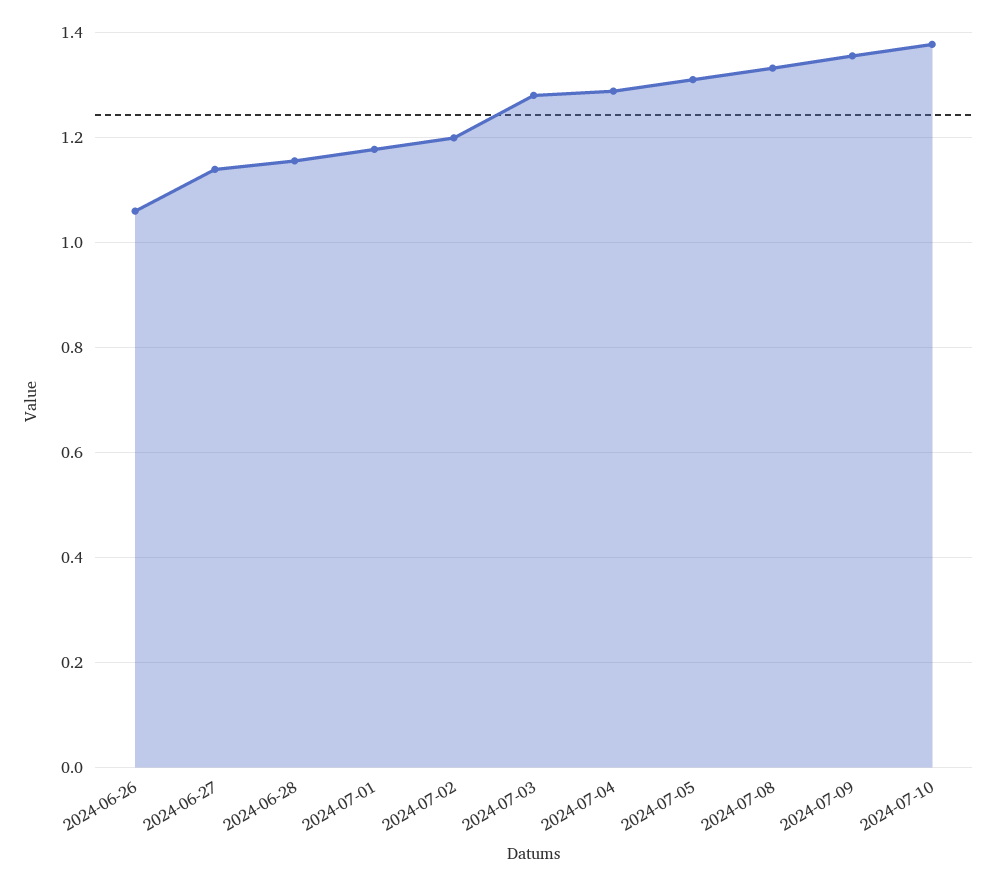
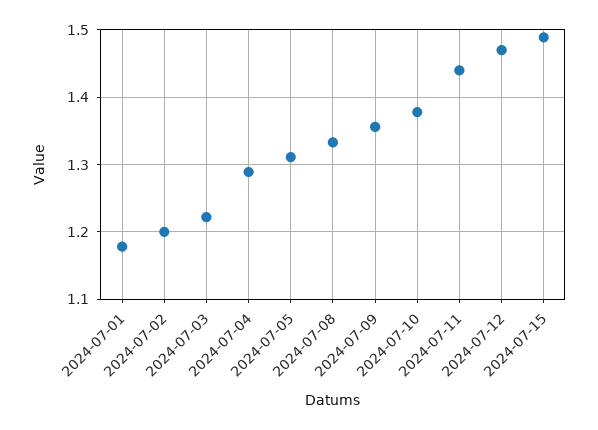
2024-06-26: 1.06 -> none
2024-06-27: 1.14 -> none
2024-06-28: 1.16 -> none
2024-07-03: 1.28 -> 1.22
2024-07-11: none -> 1.44
2024-07-12: none -> 1.47
2024-07-15: none -> 1.49

